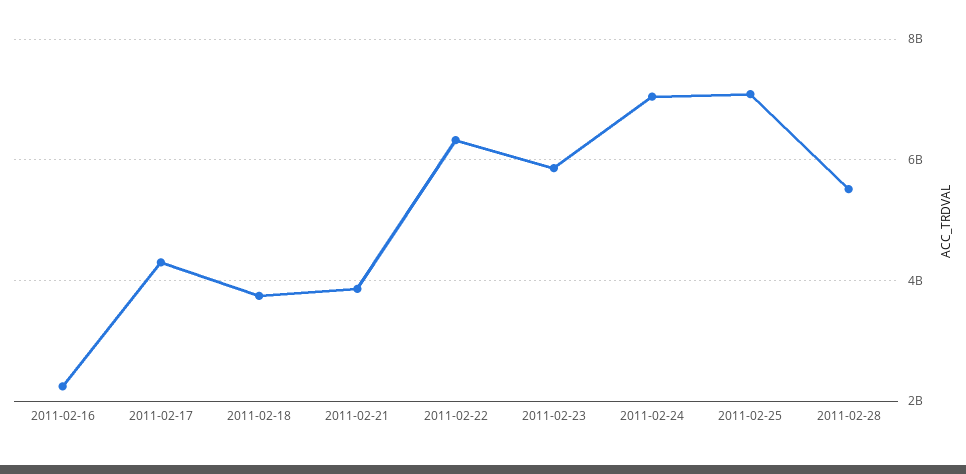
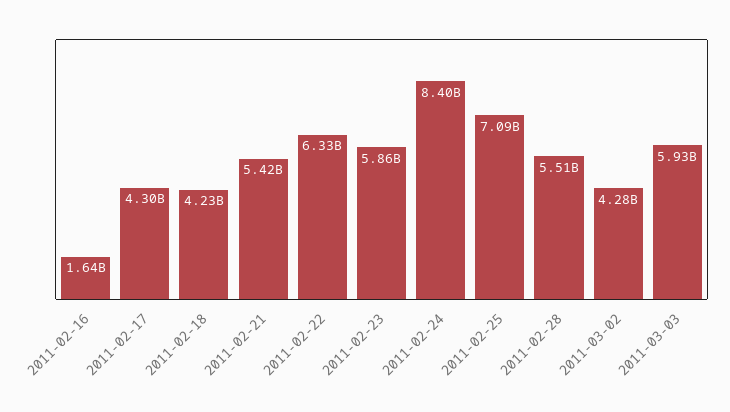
2011-02-16: 2200000000 -> 1640000000
2011-02-18: 3800000000 -> 4230000000
2011-02-21: 3800000000 -> 5420000000
2011-02-24: 7000000000 -> 8400000000
2011-03-02: none -> 4280000000
2011-03-03: none -> 5930000000

